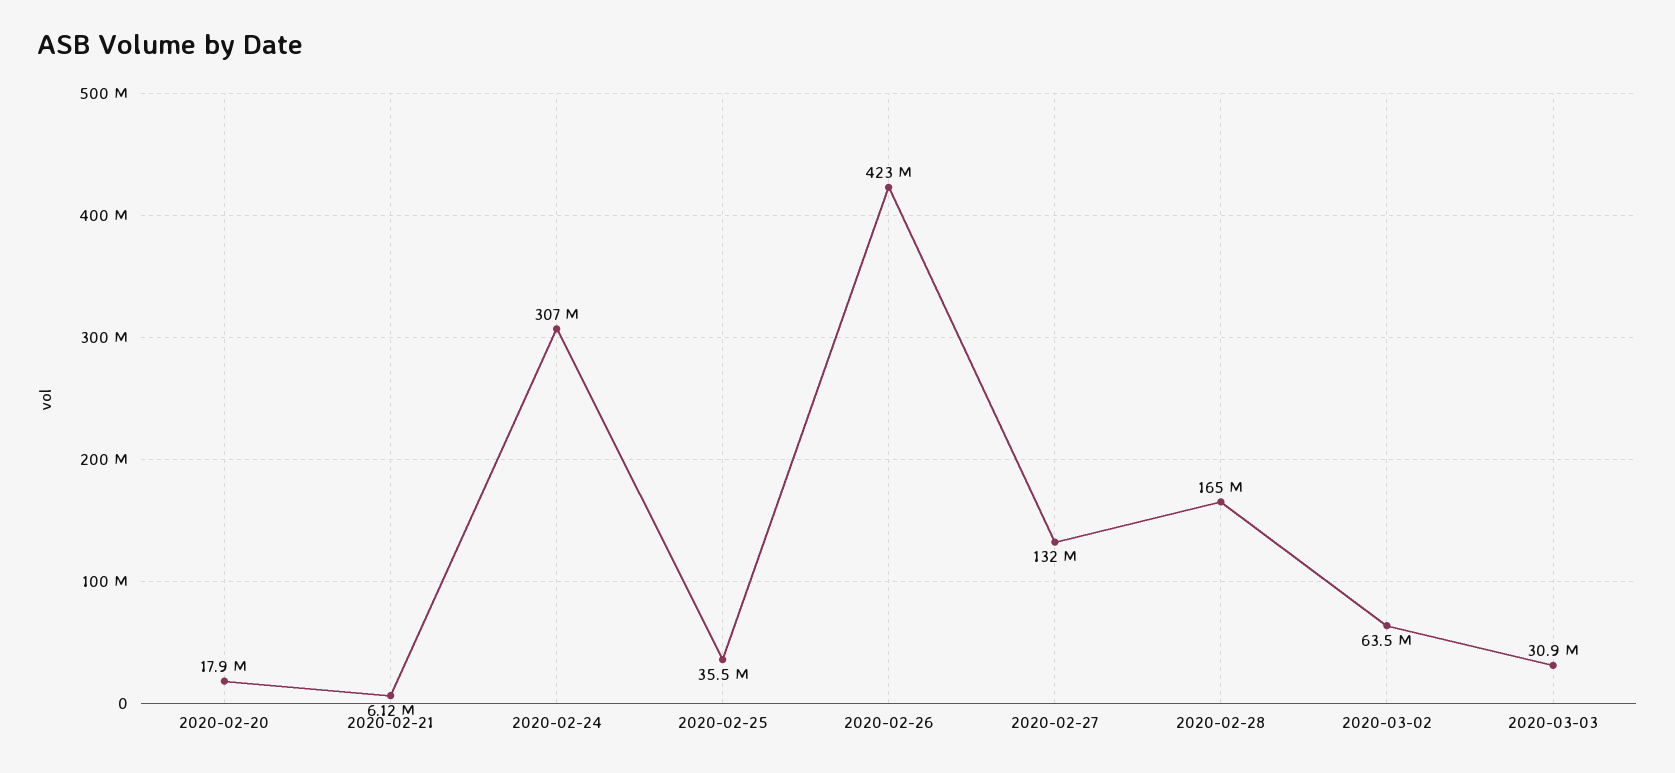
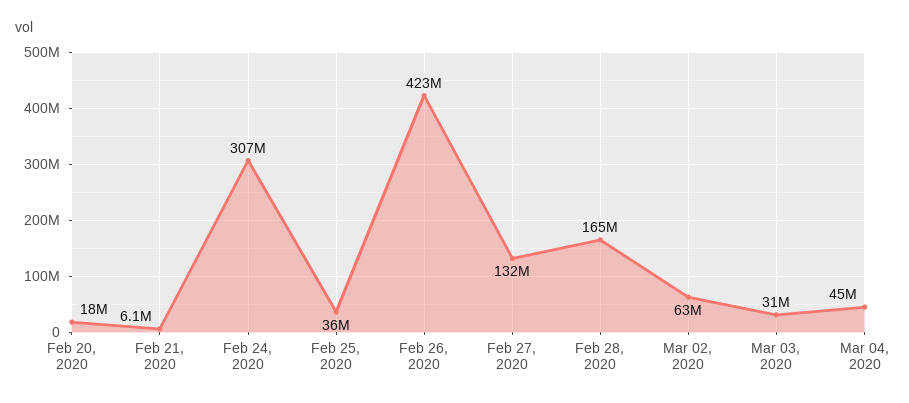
Mar 04, 2020: none -> 45000000

